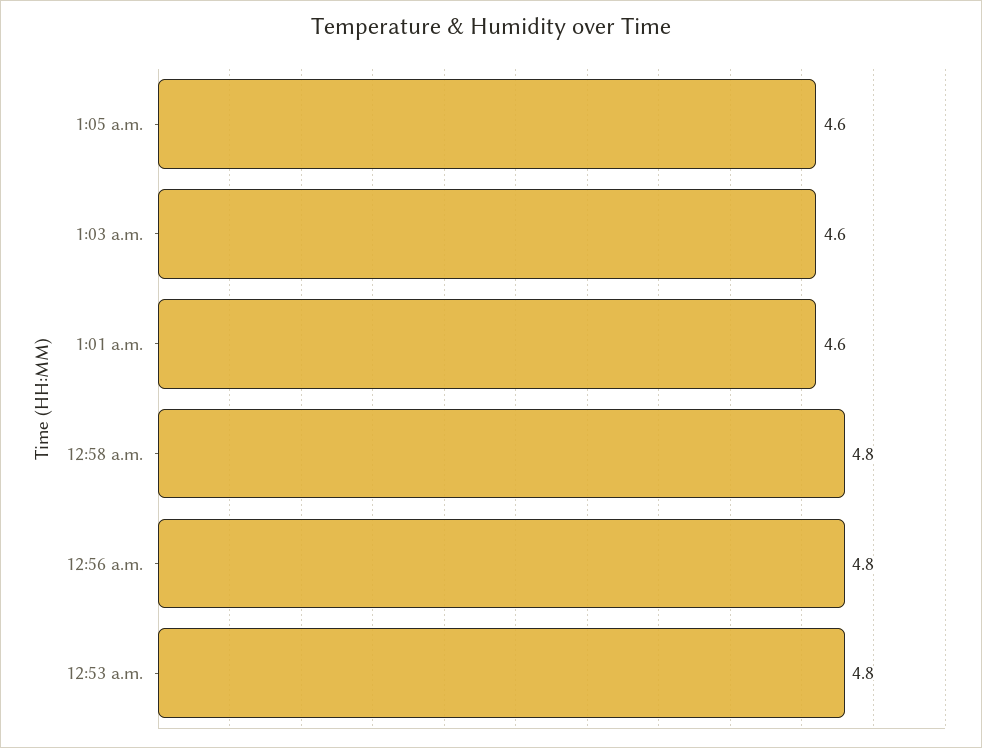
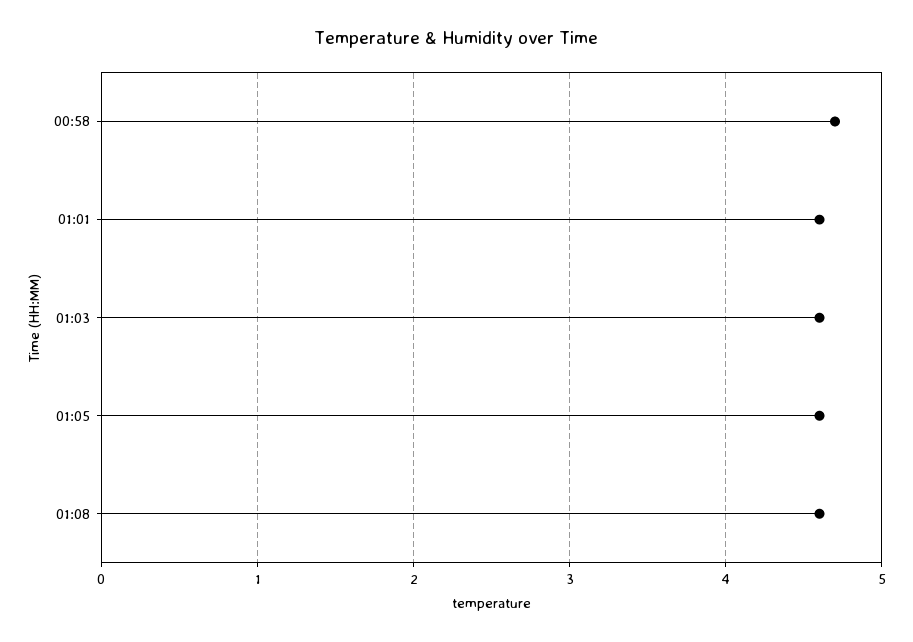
12:58 a.m.: 4.8 -> 4.7
12:56 a.m.: 4.8 -> none
12:53 a.m.: 4.8 -> none
01:08: none -> 4.6

